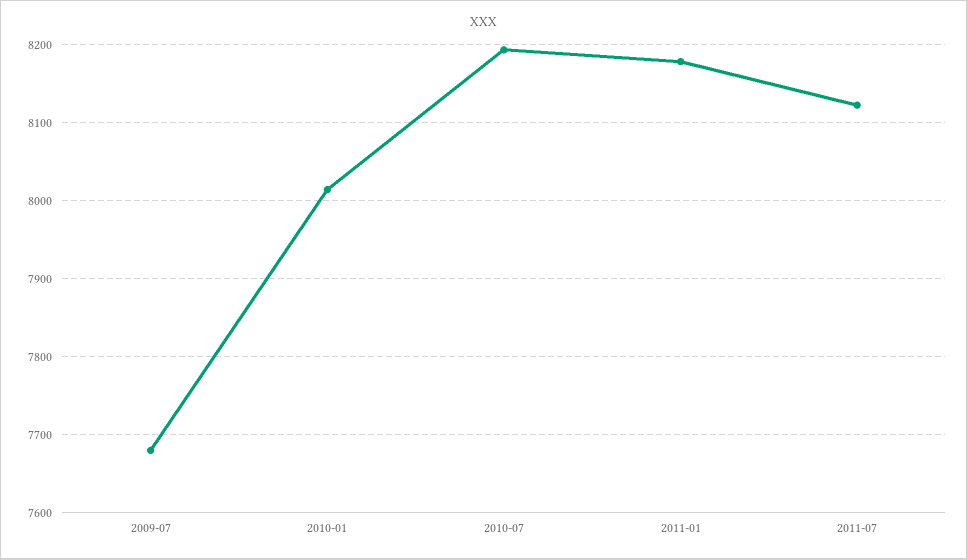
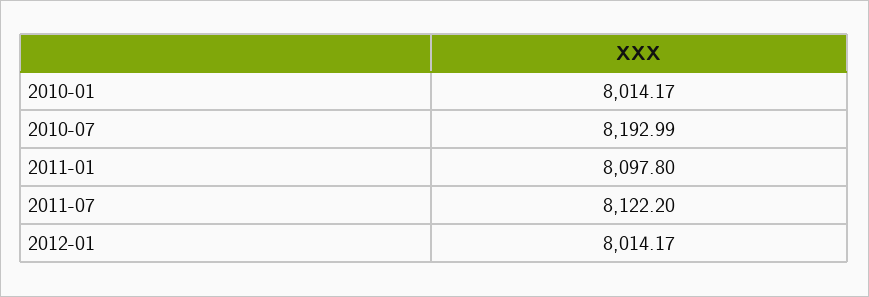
2009-07: 7680 -> none
2011-01: 8180 -> 8097.8
2012-01: none -> 8014.17

